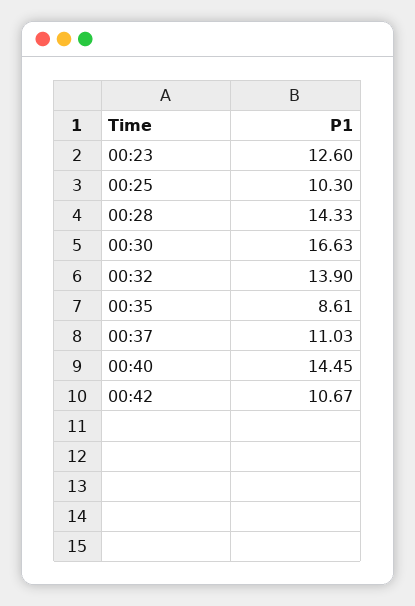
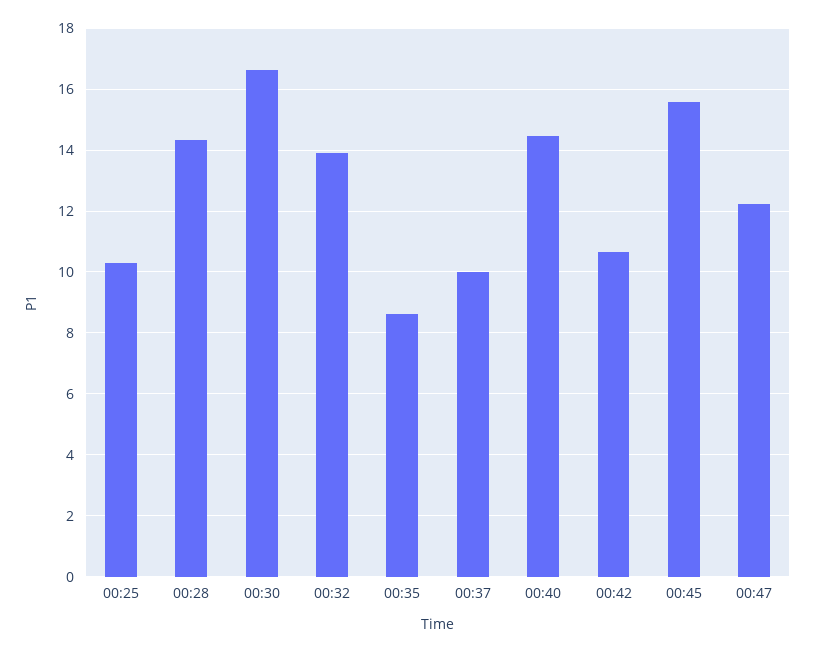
00:23: 12.6 -> none
00:37: 11.03 -> 10
00:45: none -> 15.6
00:47: none -> 12.2

